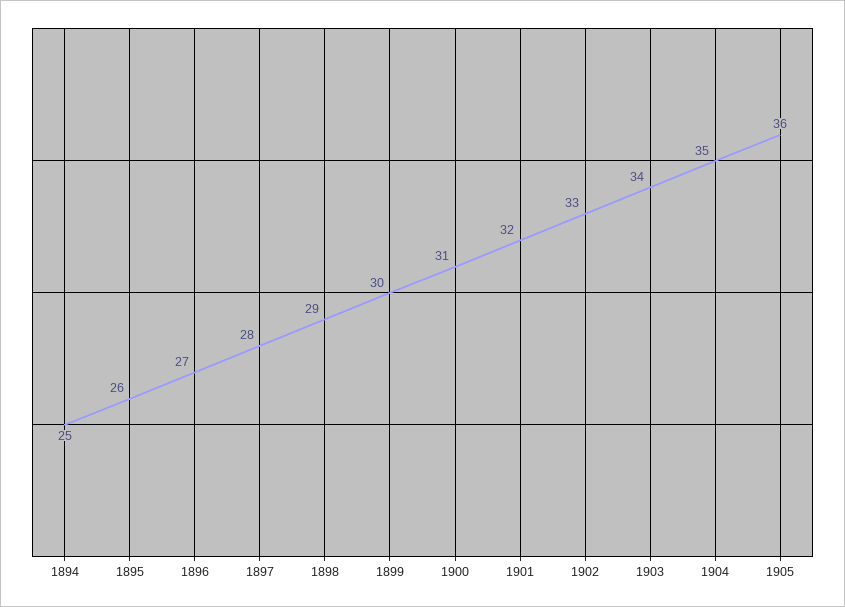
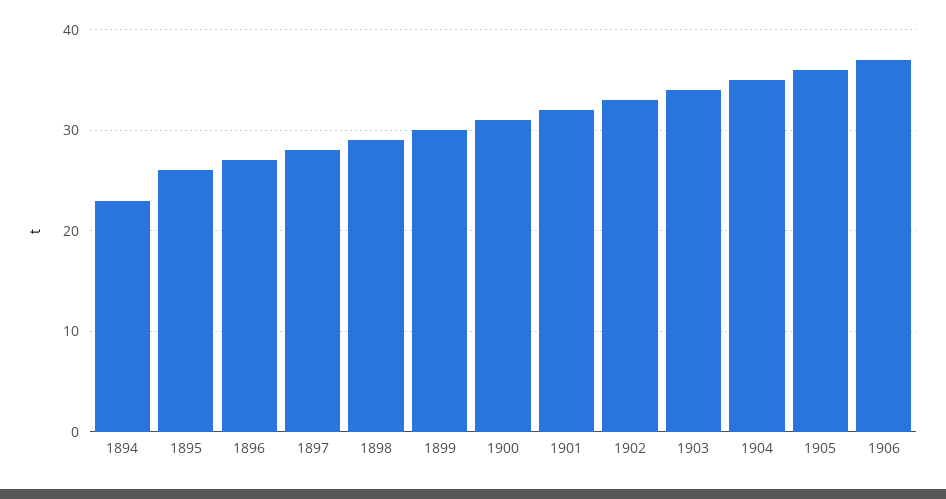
1894: 25 -> 23
1906: none -> 37

